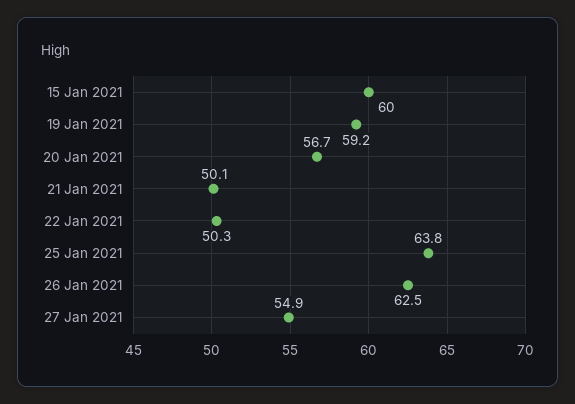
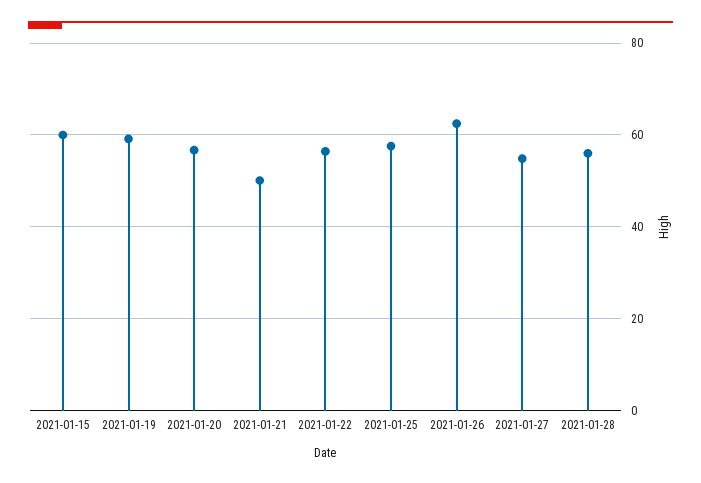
22 Jan 2021: 50.3 -> 56
25 Jan 2021: 63.8 -> 58
2021-01-28: none -> 56

